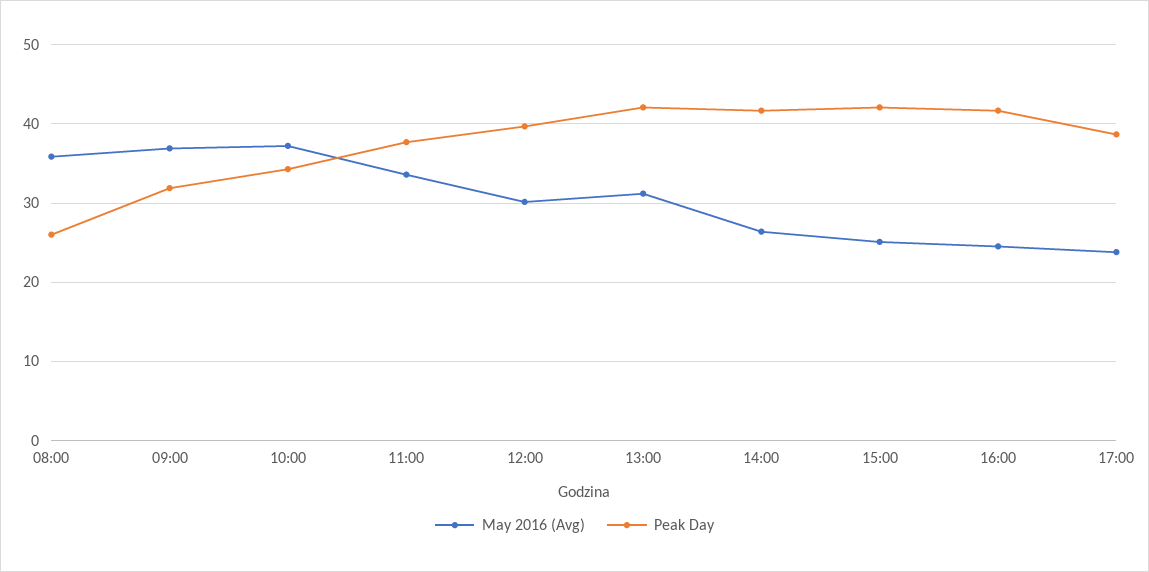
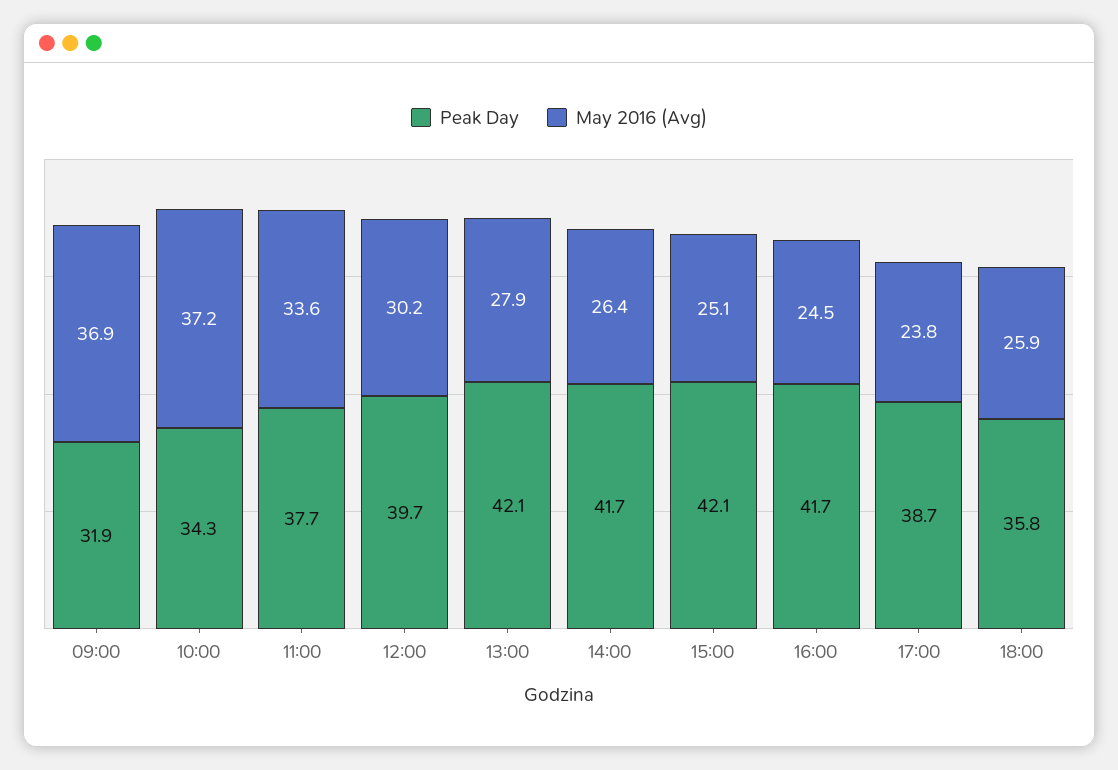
May 2016 (Avg), 08:00: 36 -> none
Peak Day, 08:00: 26 -> none
May 2016 (Avg), 13:00: 31 -> 27.9
Peak Day, 18:00: none -> 35.8
May 2016 (Avg), 18:00: none -> 25.9

